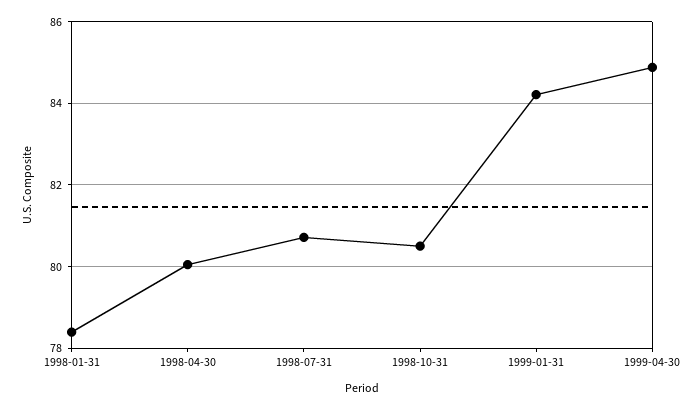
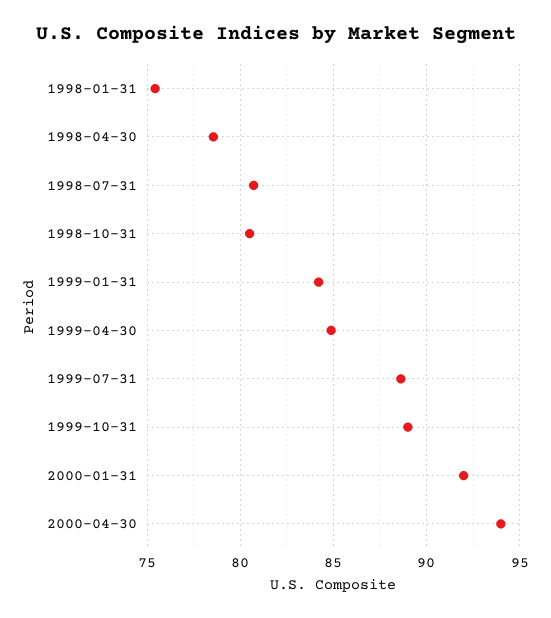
1998-01-31: 78.4 -> 75.5
1998-04-30: 80 -> 78.5
1999-07-31: none -> 88.5
1999-10-31: none -> 89
2000-01-31: none -> 92
2000-04-30: none -> 94

